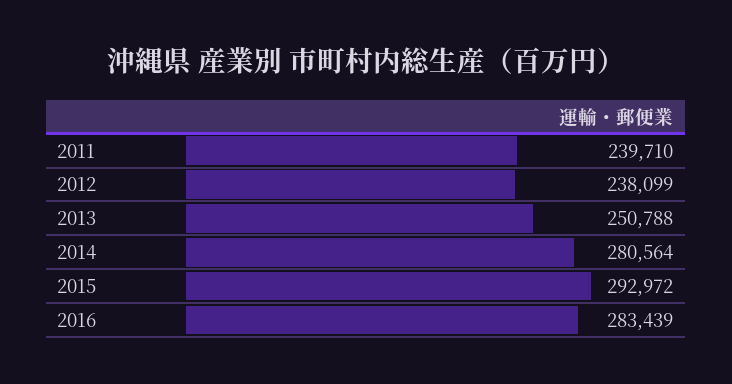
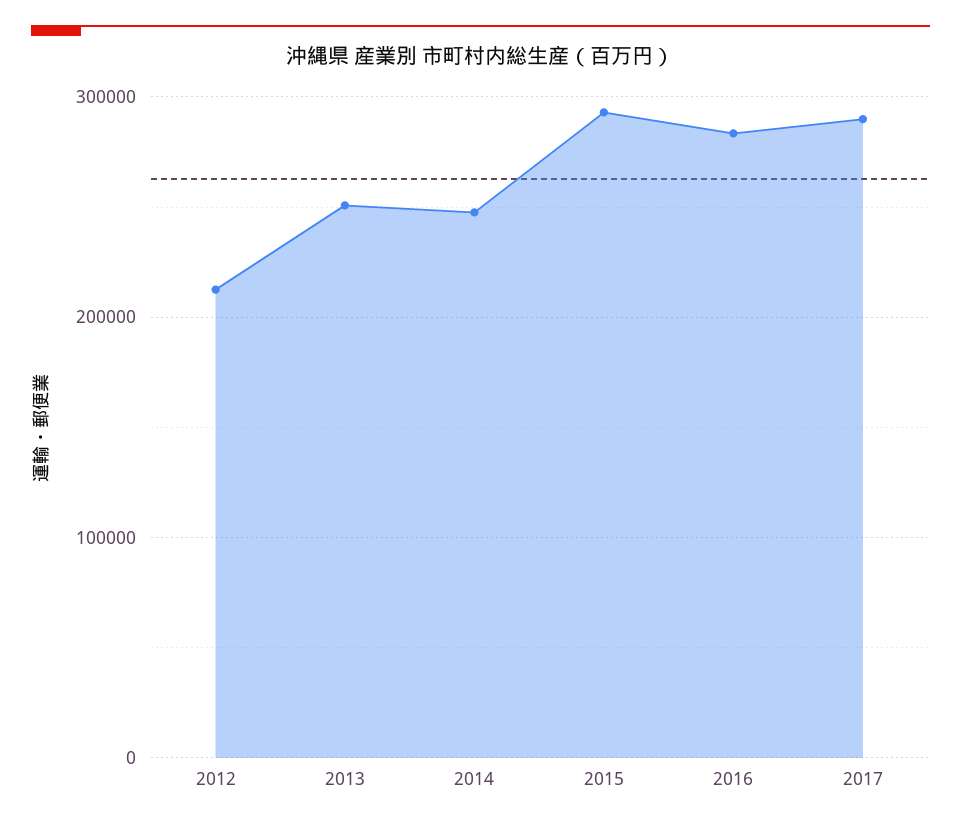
2011: 239710 -> none
2012: 238099 -> 210000
2014: 280564 -> 250000
2017: none -> 290000

